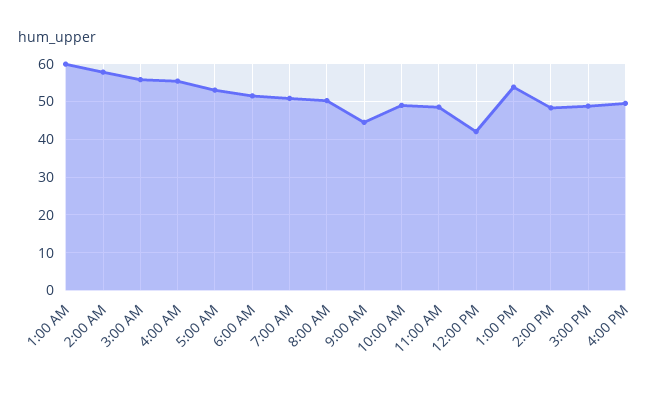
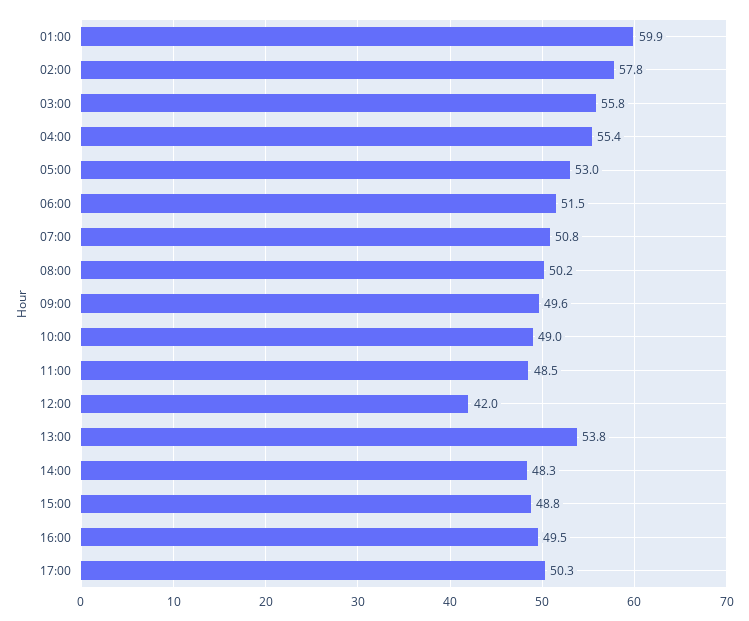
9:00 AM: 44 -> 49.6
17:00: none -> 50.3

